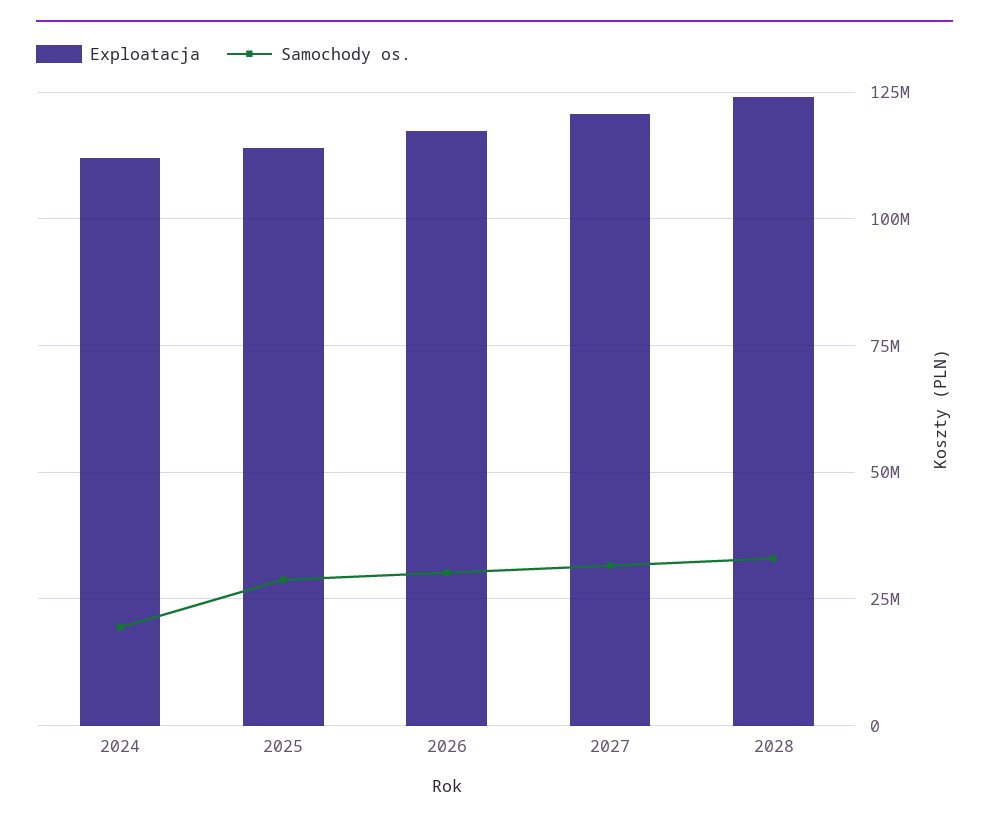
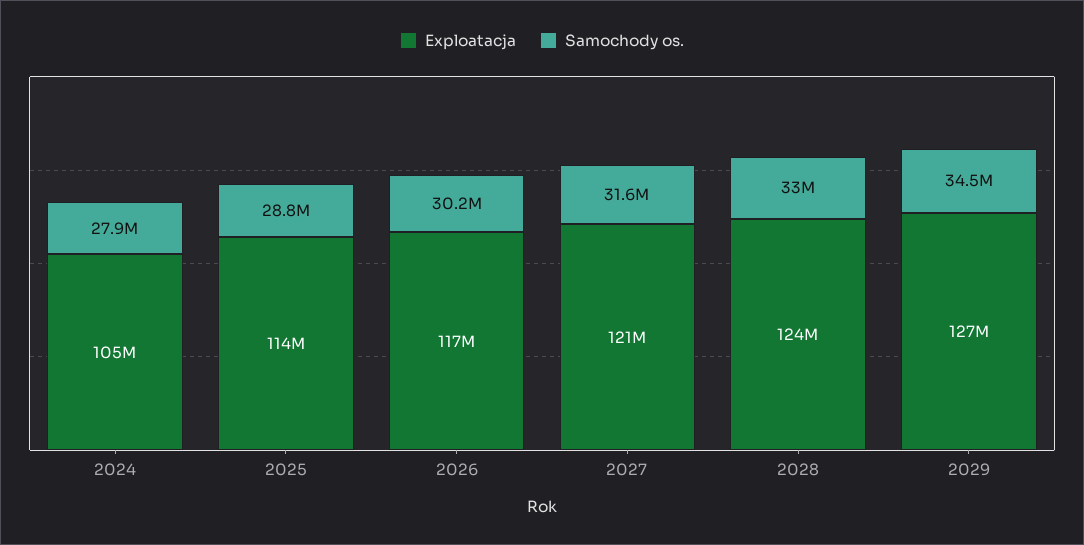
Exploatacja, 2024: 112500000 -> 105000000
Samochody os., 2024: 20000000 -> 27900000
Exploatacja, 2029: none -> 127000000
Samochody os., 2029: none -> 34500000

